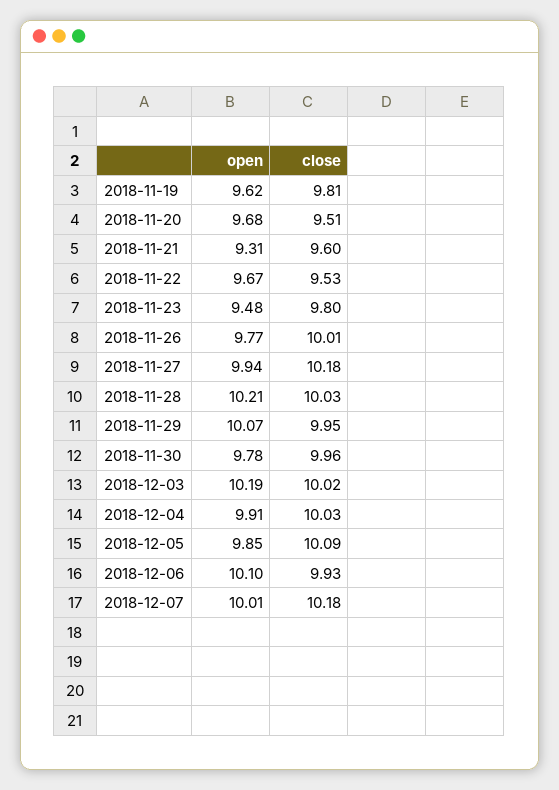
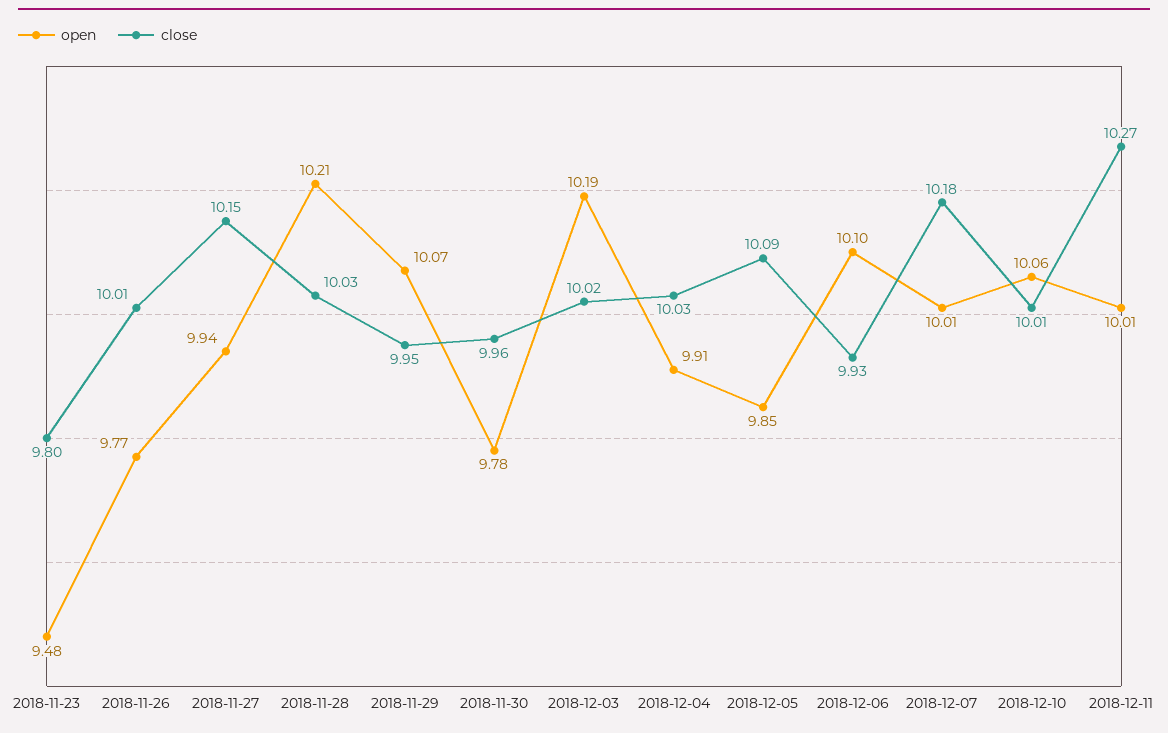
open, 2018-11-19: 9.62 -> none
close, 2018-11-19: 9.81 -> none
open, 2018-11-20: 9.68 -> none
close, 2018-11-20: 9.51 -> none
open, 2018-11-21: 9.31 -> none
close, 2018-11-21: 9.6 -> none
open, 2018-11-22: 9.67 -> none
close, 2018-11-22: 9.53 -> none
close, 2018-11-27: 10.18 -> 10.15
open, 2018-12-10: none -> 10.06
close, 2018-12-10: none -> 10.01
open, 2018-12-11: none -> 10.01
close, 2018-12-11: none -> 10.27

